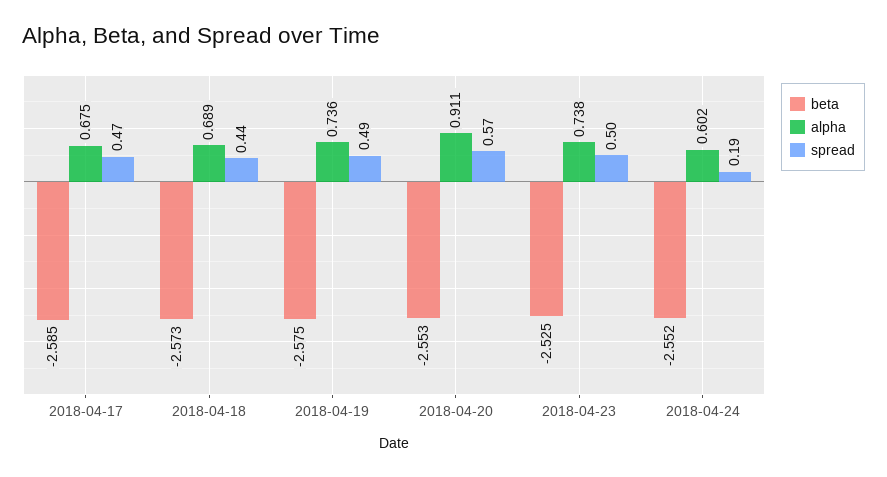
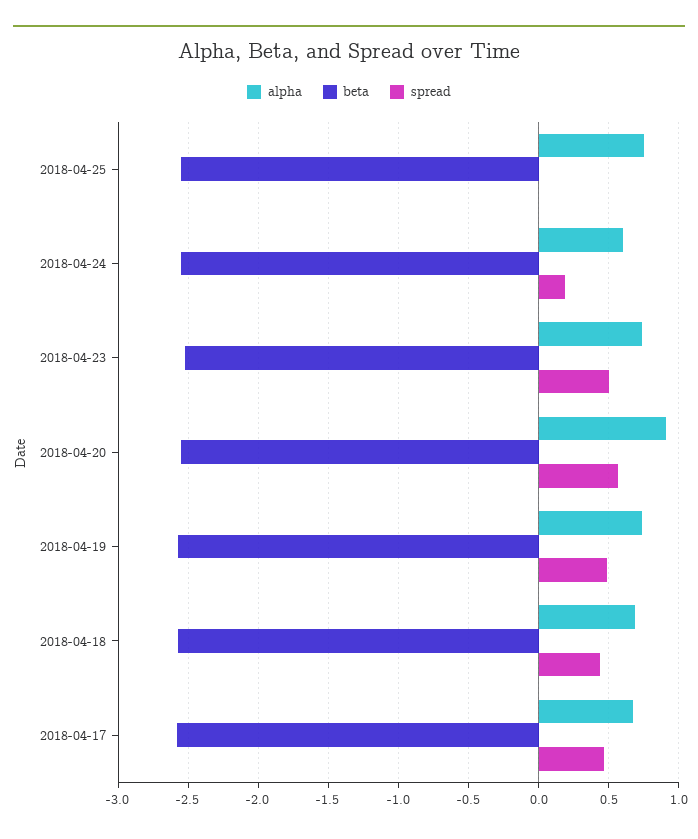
alpha, 2018-04-25: none -> 0.75
beta, 2018-04-25: none -> -2.55
spread, 2018-04-25: none -> 0

